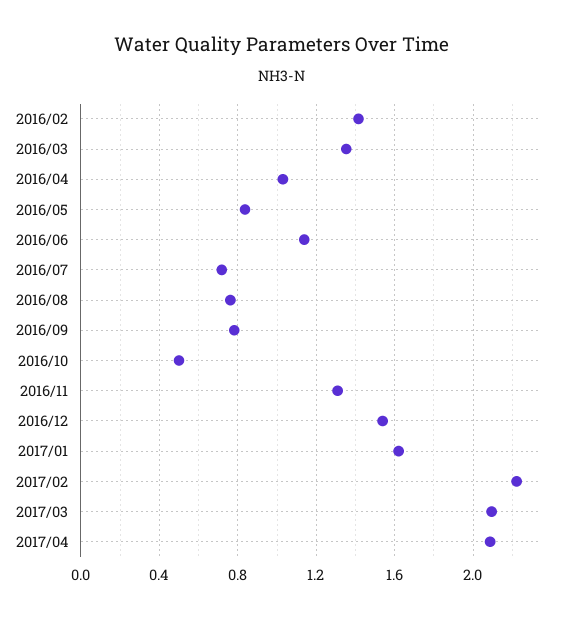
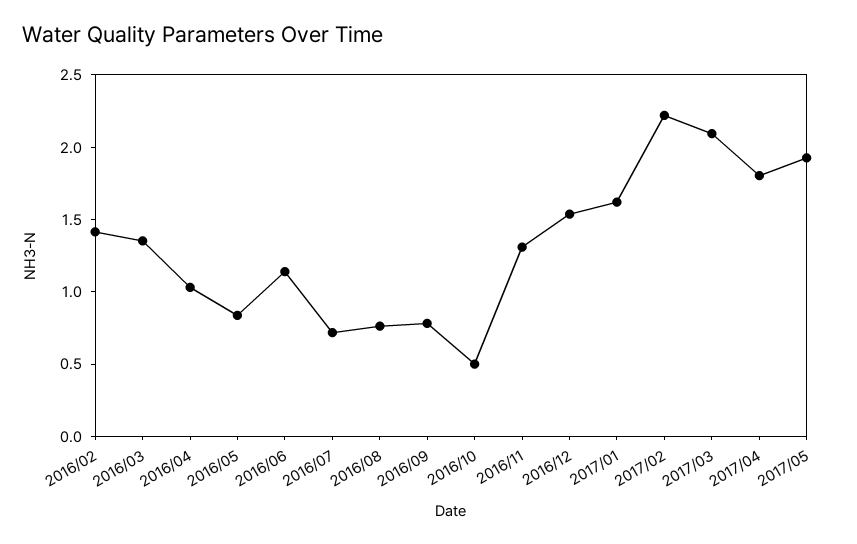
2017/04: 2.1 -> 1.8
2017/05: none -> 1.9

